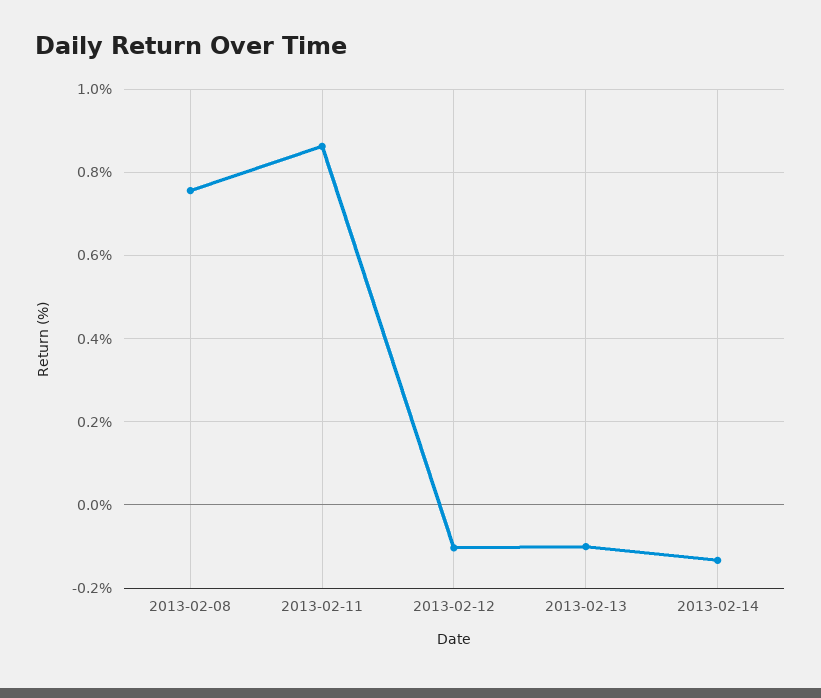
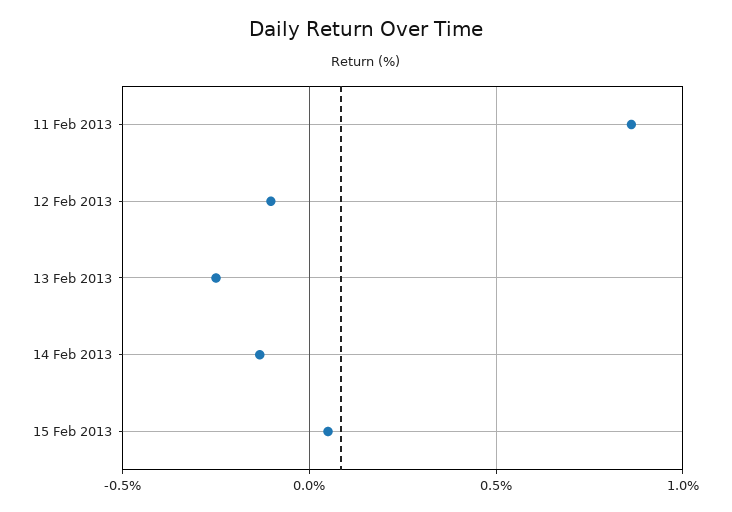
2013-02-08: 0.76 -> none
2013-02-13: -0.1 -> -0.25
15 Feb 2013: none -> 0.05

